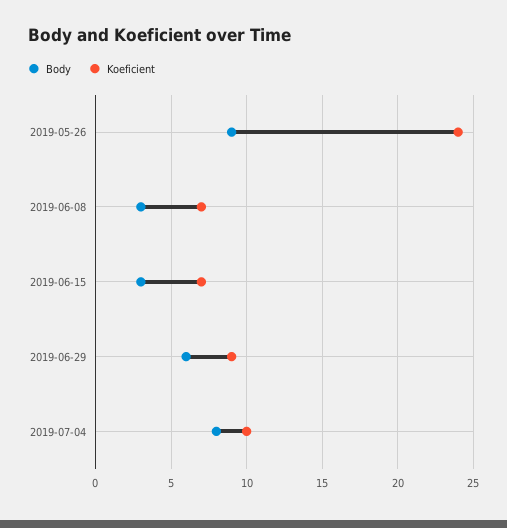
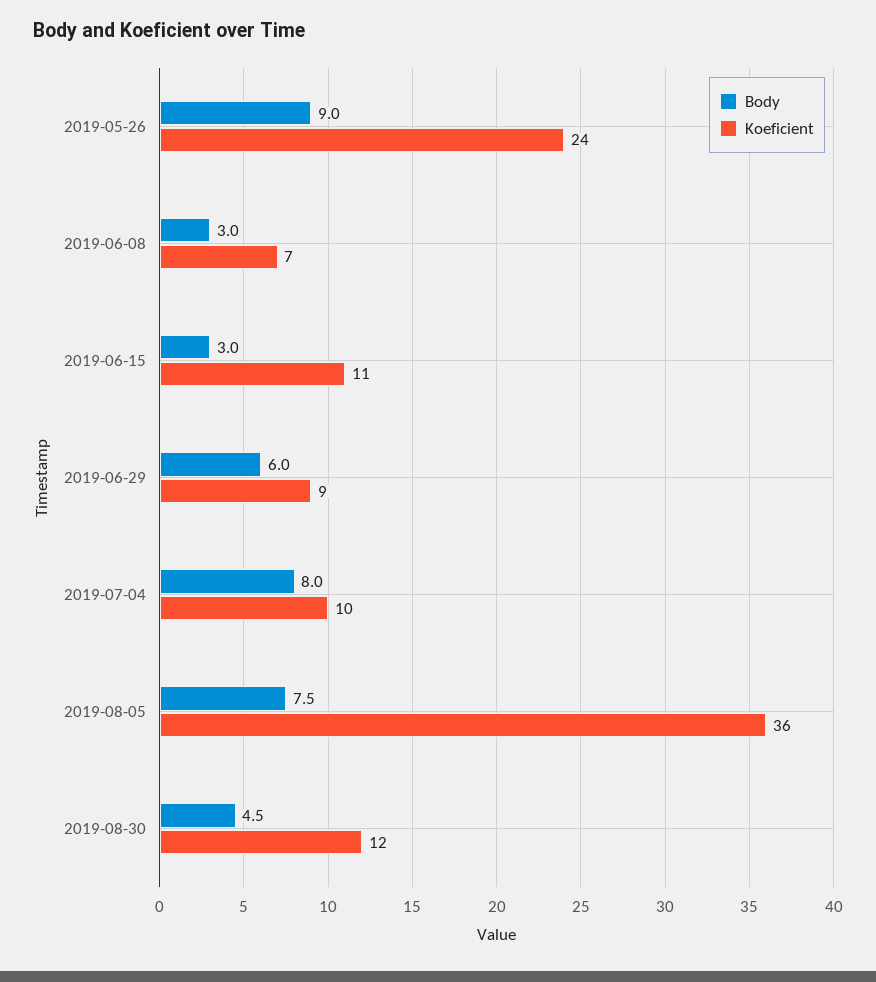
Koeficient, 2019-06-15: 7 -> 11
Body, 2019-08-05: none -> 7.5
Koeficient, 2019-08-05: none -> 36
Body, 2019-08-30: none -> 4.5
Koeficient, 2019-08-30: none -> 12

